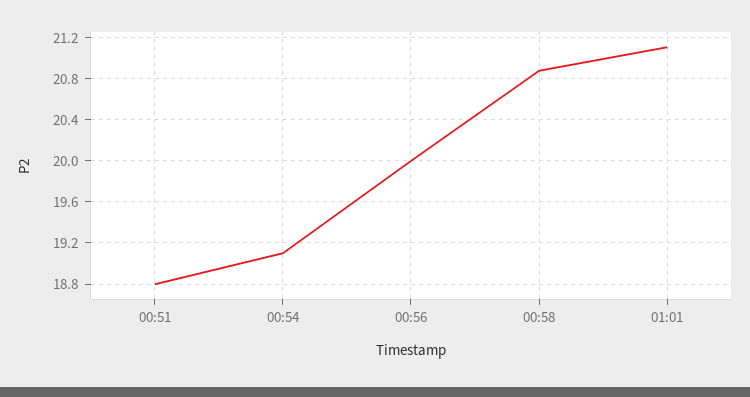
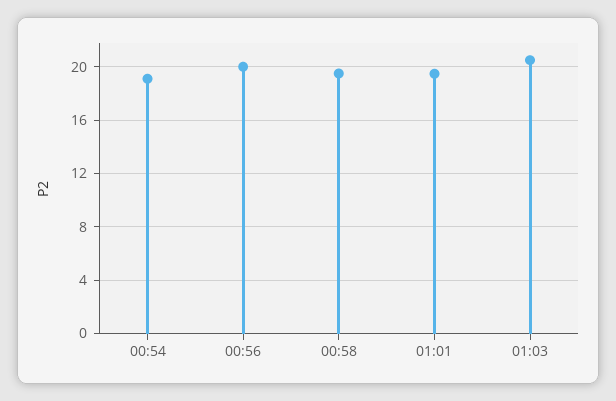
00:51: 18.8 -> none
00:58: 20.9 -> 19.5
01:01: 21.1 -> 19.5
01:03: none -> 20.5

